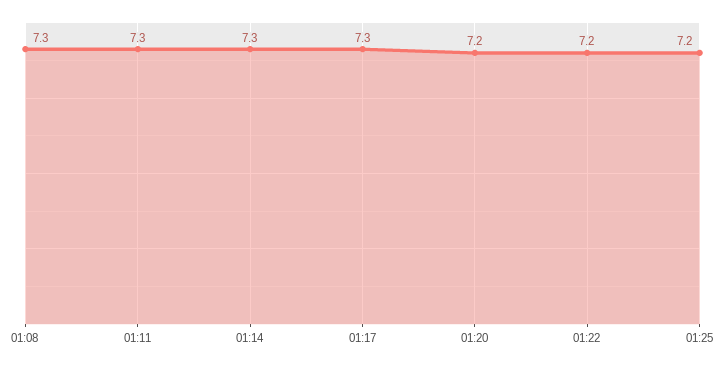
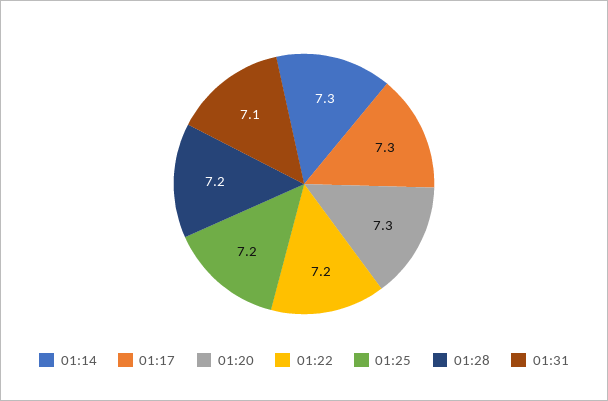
01:08: 7.3 -> none
01:11: 7.3 -> none
01:20: 7.2 -> 7.3
01:28: none -> 7.2
01:31: none -> 7.1

